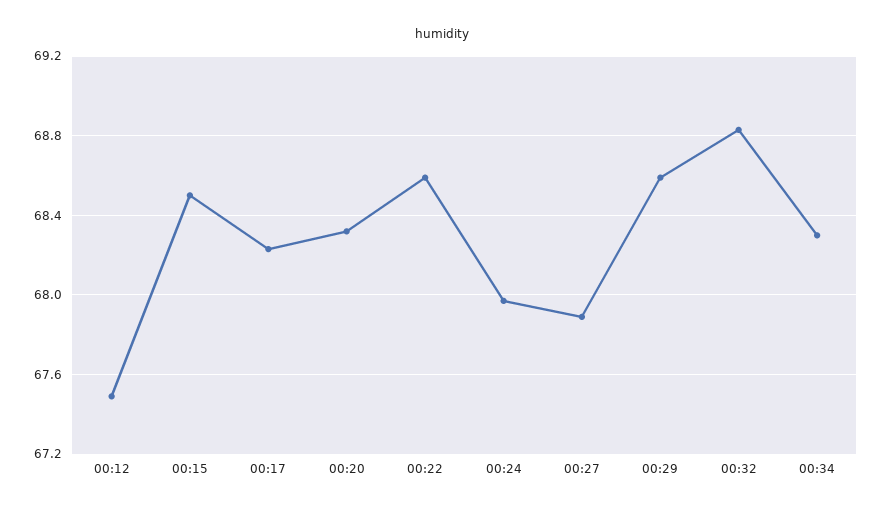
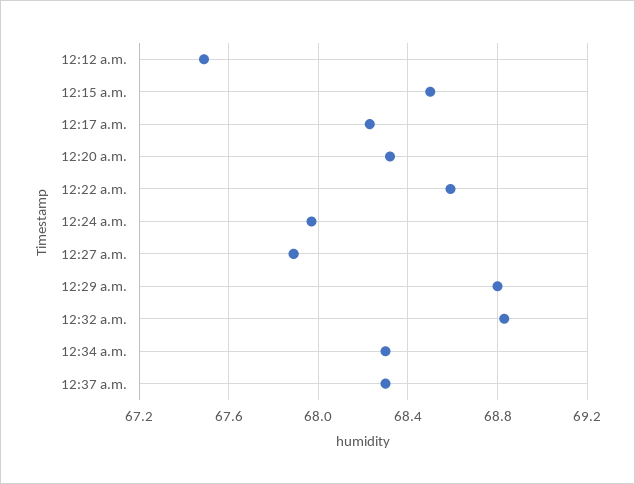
00:29: 68.6 -> 68.8
12:37 a.m.: none -> 68.3

